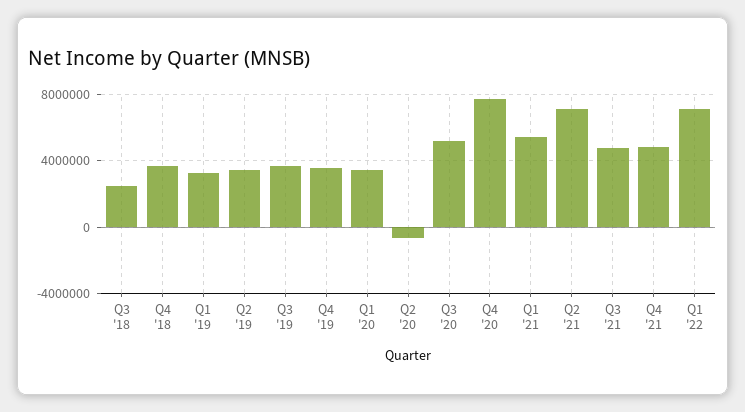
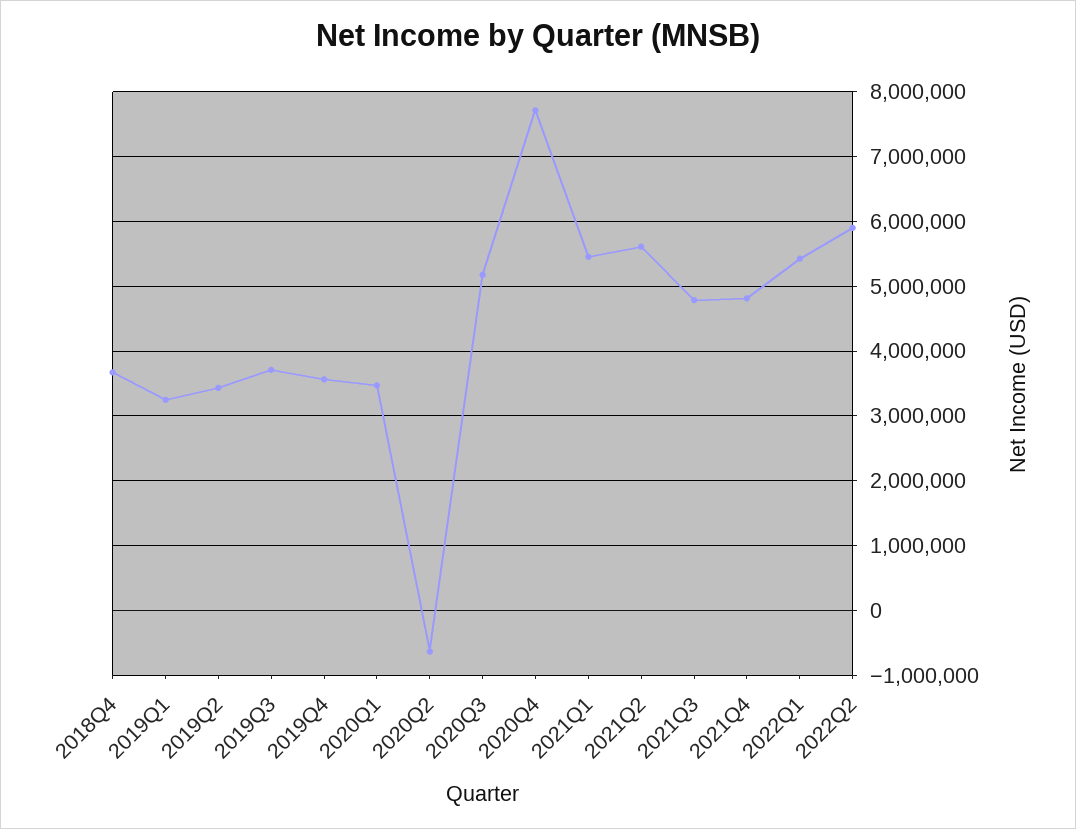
Q3 '18: 2500000 -> none
Q2 '21: 7000000 -> 5600000
Q1 '22: 7000000 -> 5400000
2022Q2: none -> 5900000

